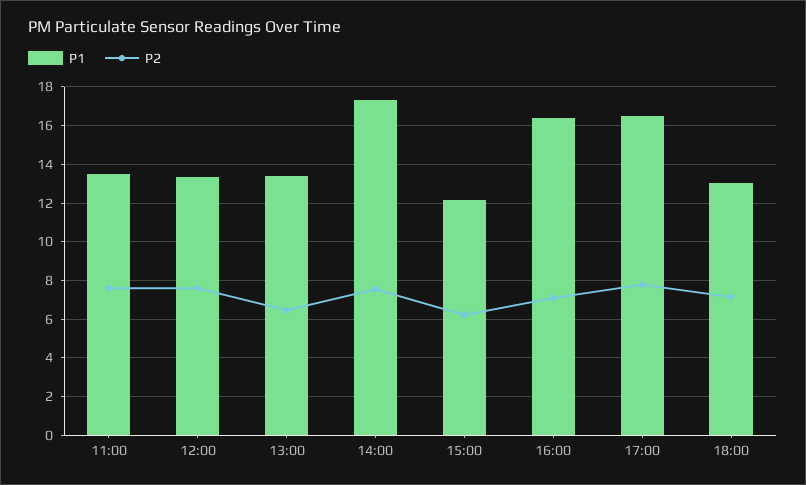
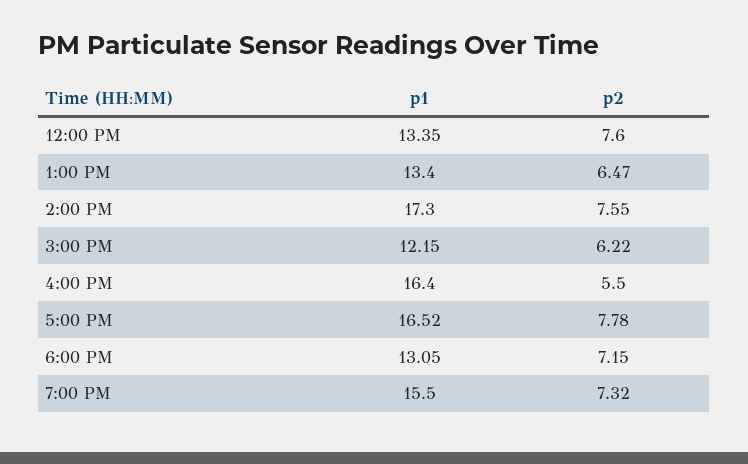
P1, 11:00: 13.5 -> none
P2, 11:00: 7.5 -> none
P2, 16:00: 7 -> 5.5
P1, 7:00 PM: none -> 15.5
P2, 7:00 PM: none -> 7.32

